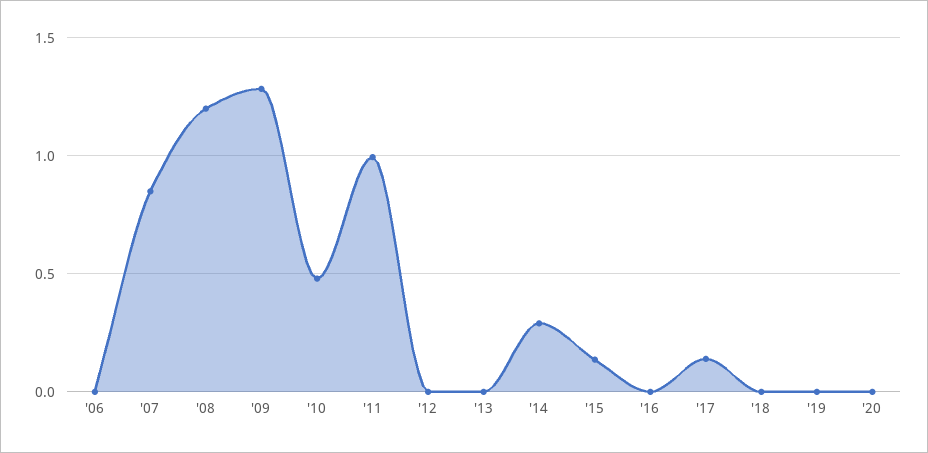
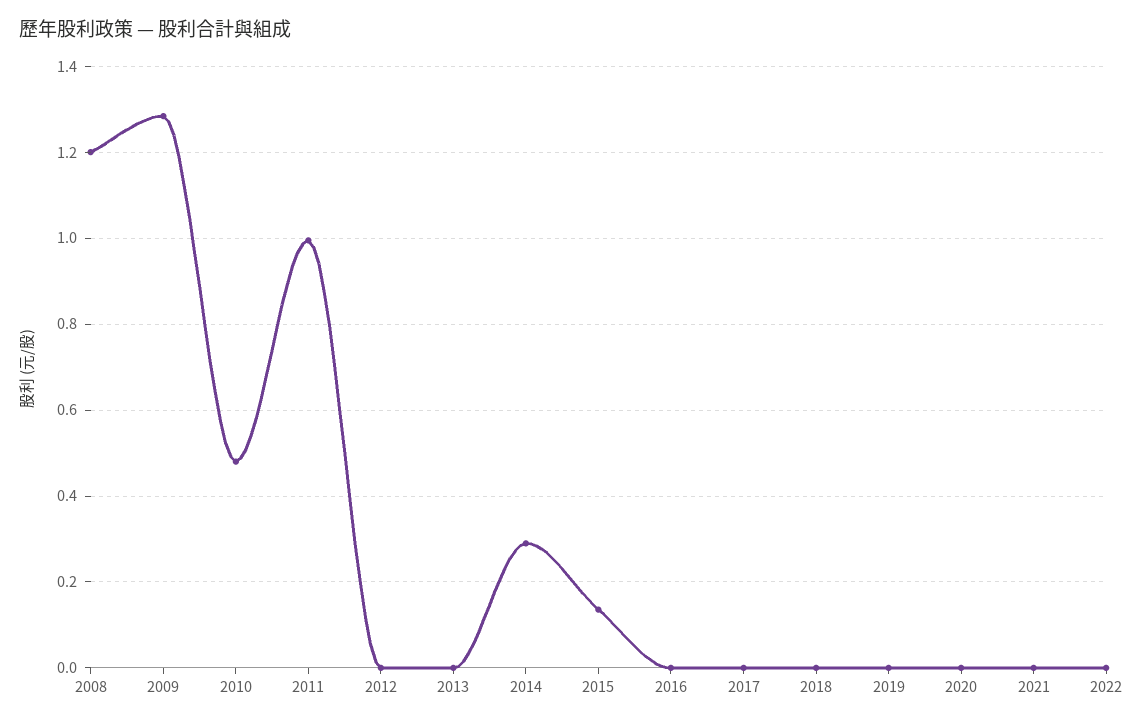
'06: 0 -> none
'07: 0.85 -> none
'17: 0.15 -> 0
2021: none -> 0
2022: none -> 0

